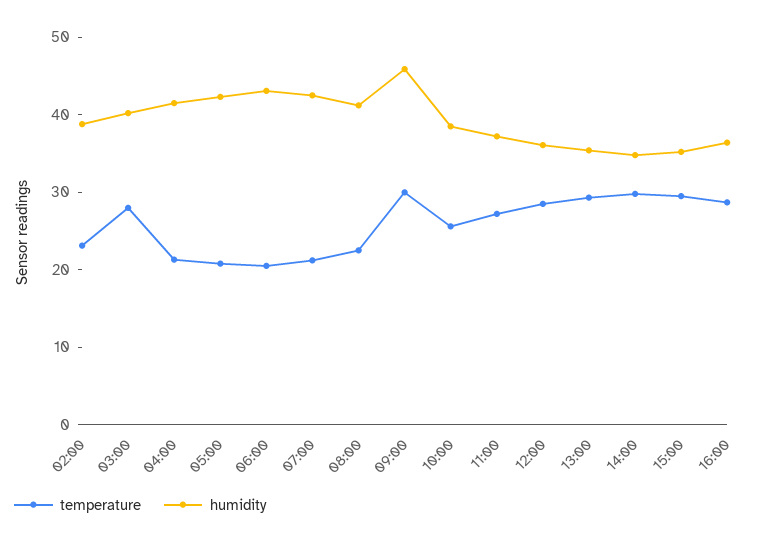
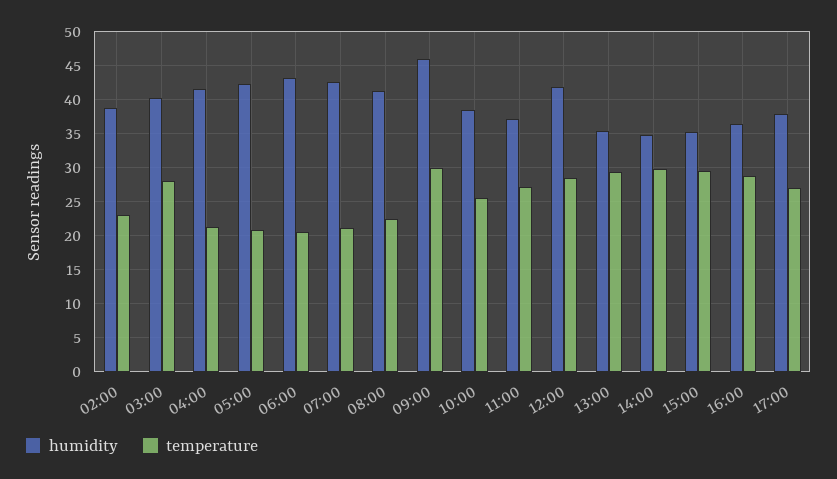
humidity, 12:00: 36 -> 42
humidity, 17:00: none -> 38
temperature, 17:00: none -> 27

